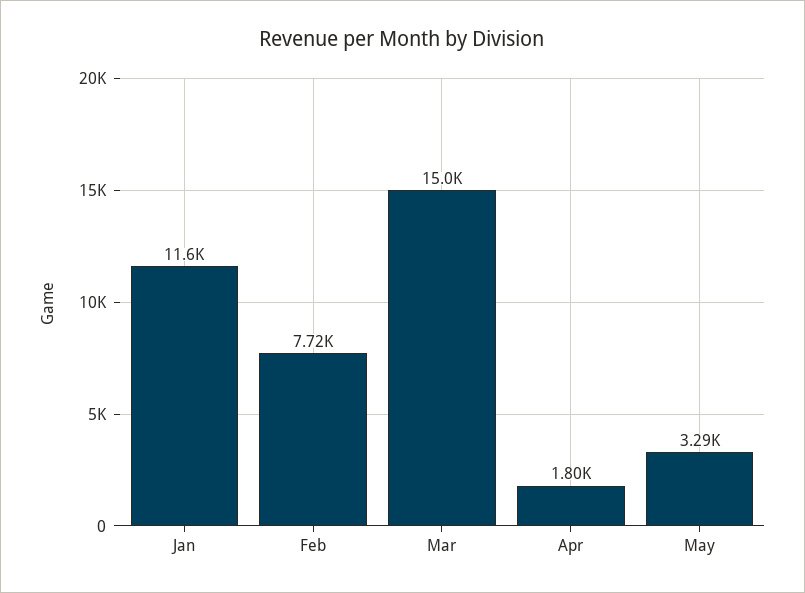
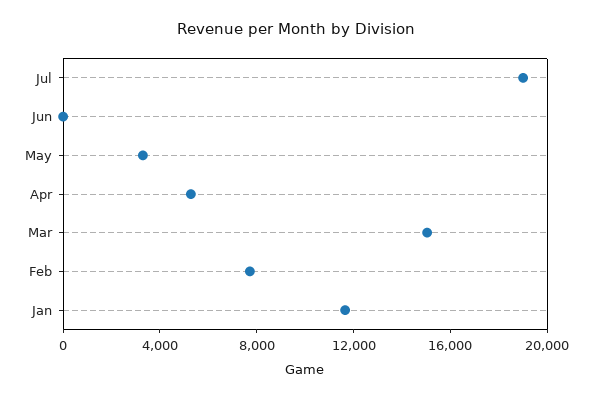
Apr: 1800 -> 5000
Jul: none -> 19000
Jun: none -> 0

